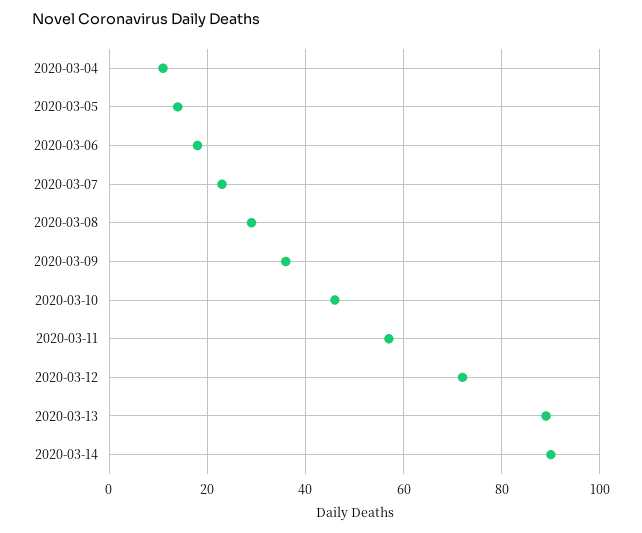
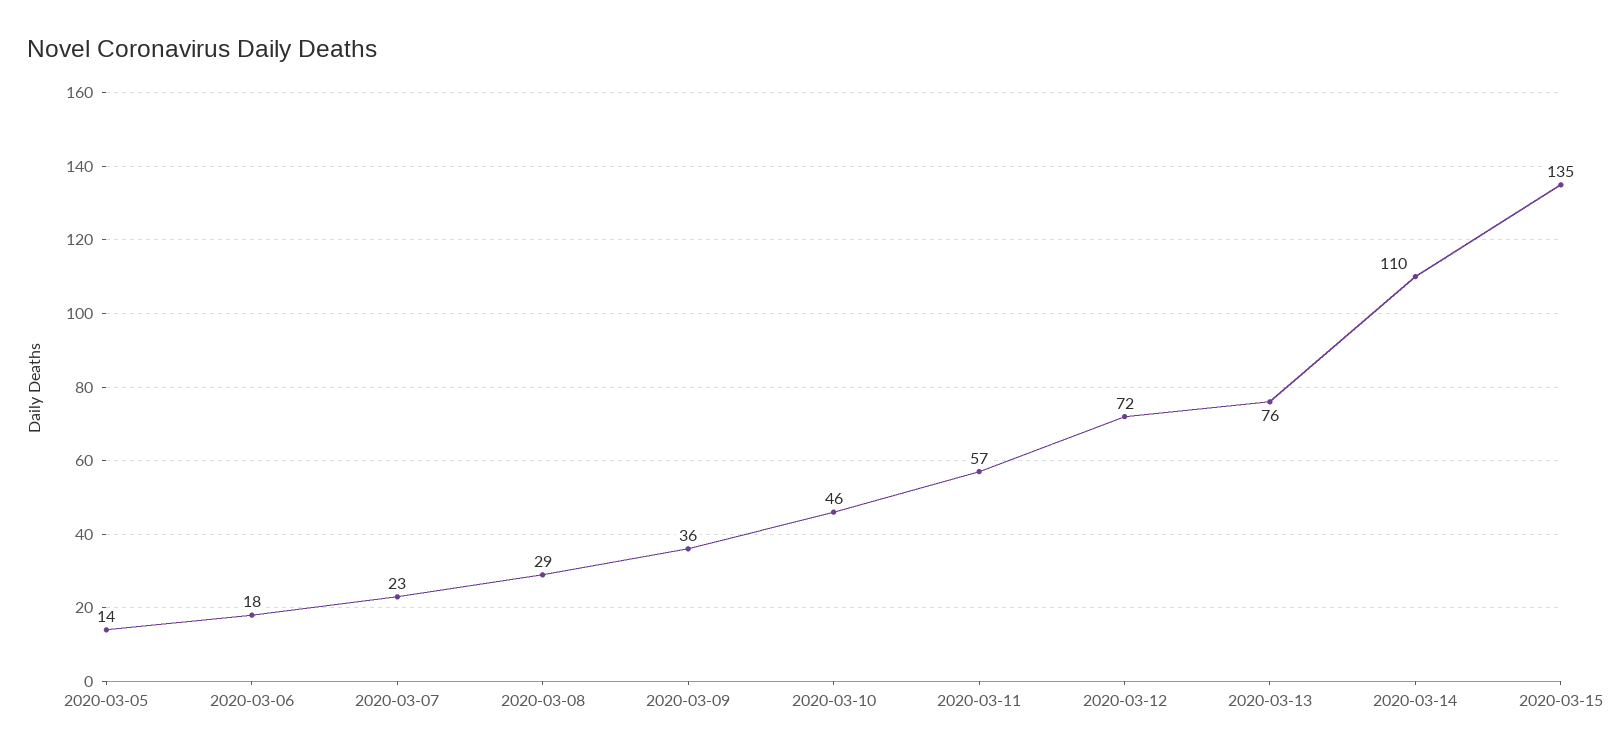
2020-03-04: 10 -> none
2020-03-13: 90 -> 76
2020-03-14: 90 -> 110
2020-03-15: none -> 135

